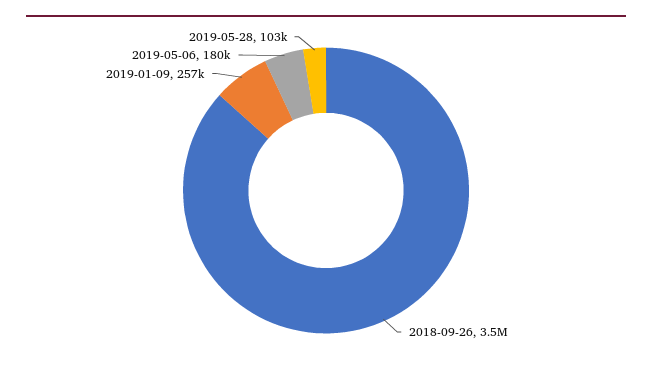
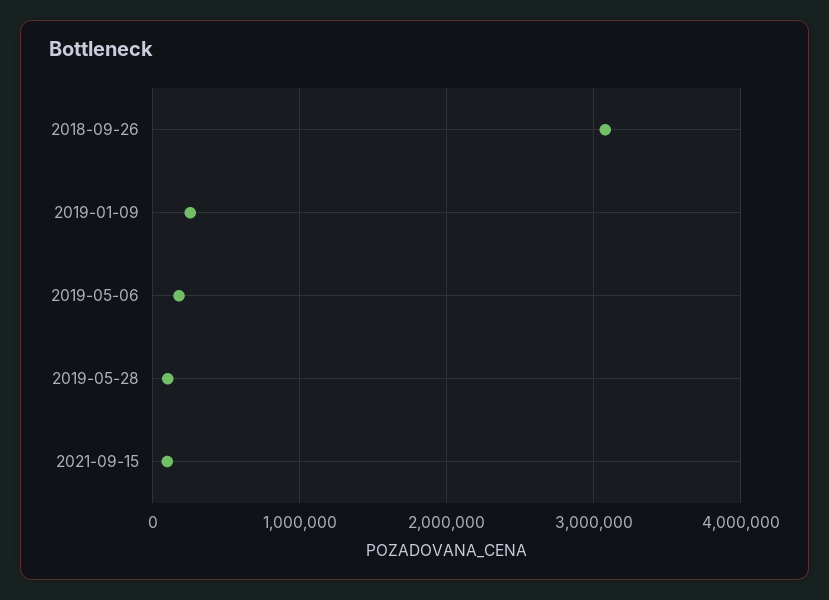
2018-09-26: 3500000 -> 3100000
2021-09-15: none -> 100000

